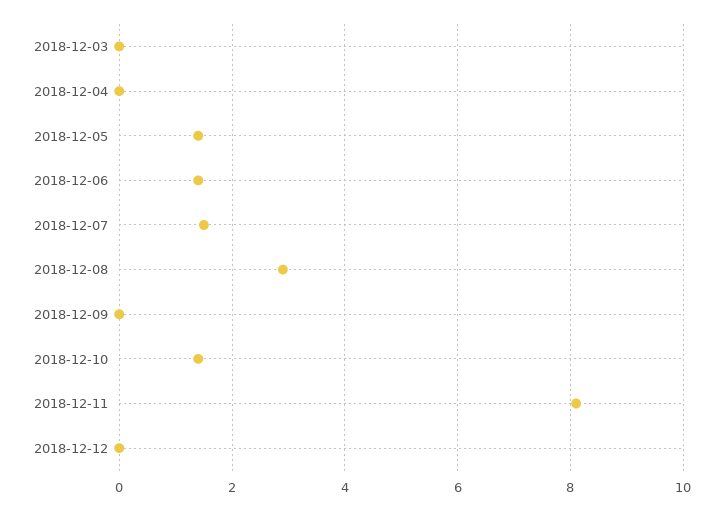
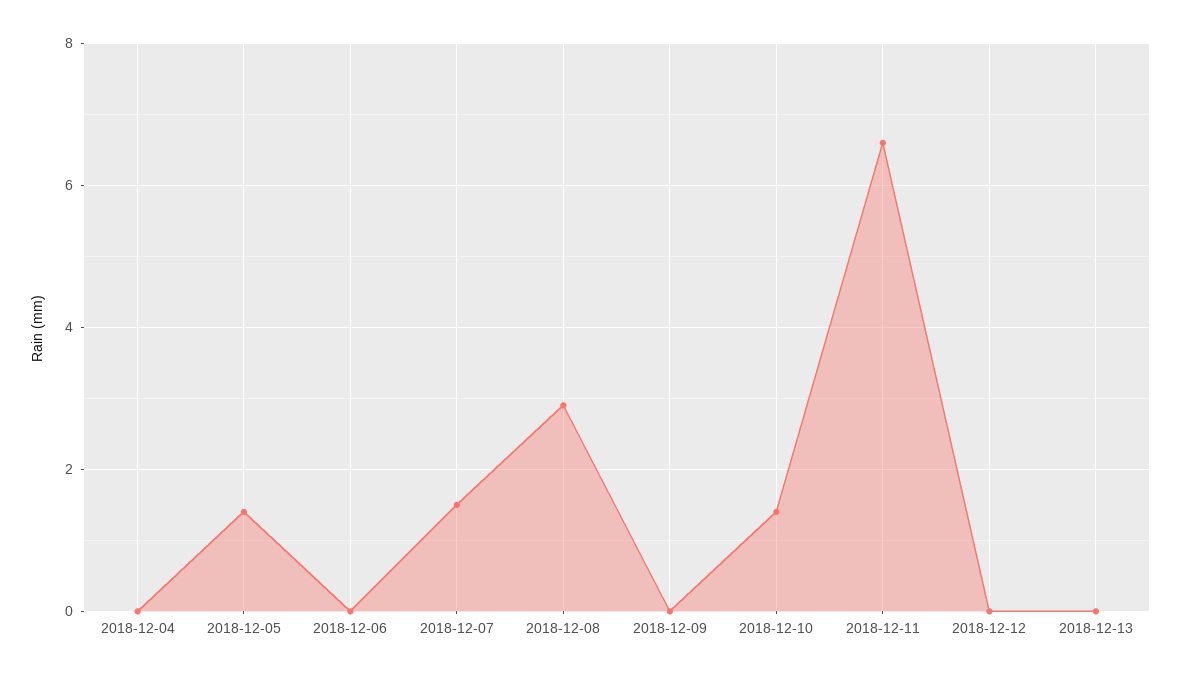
2018-12-03: 0 -> none
2018-12-06: 1.5 -> 0
2018-12-11: 8 -> 6.5
2018-12-13: none -> 0

